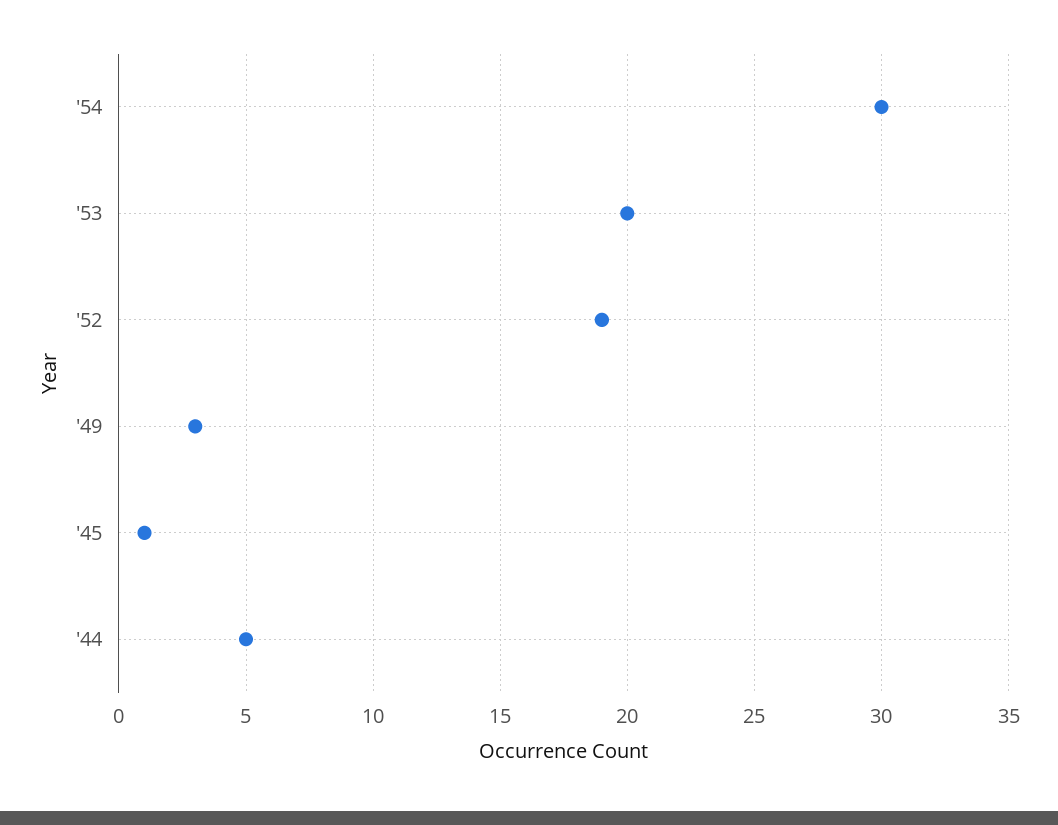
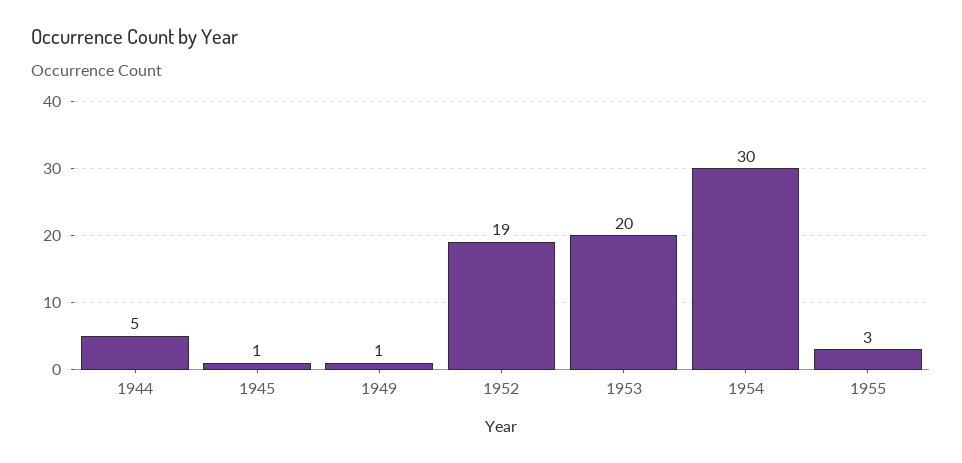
'49: 3 -> 1
1955: none -> 3

